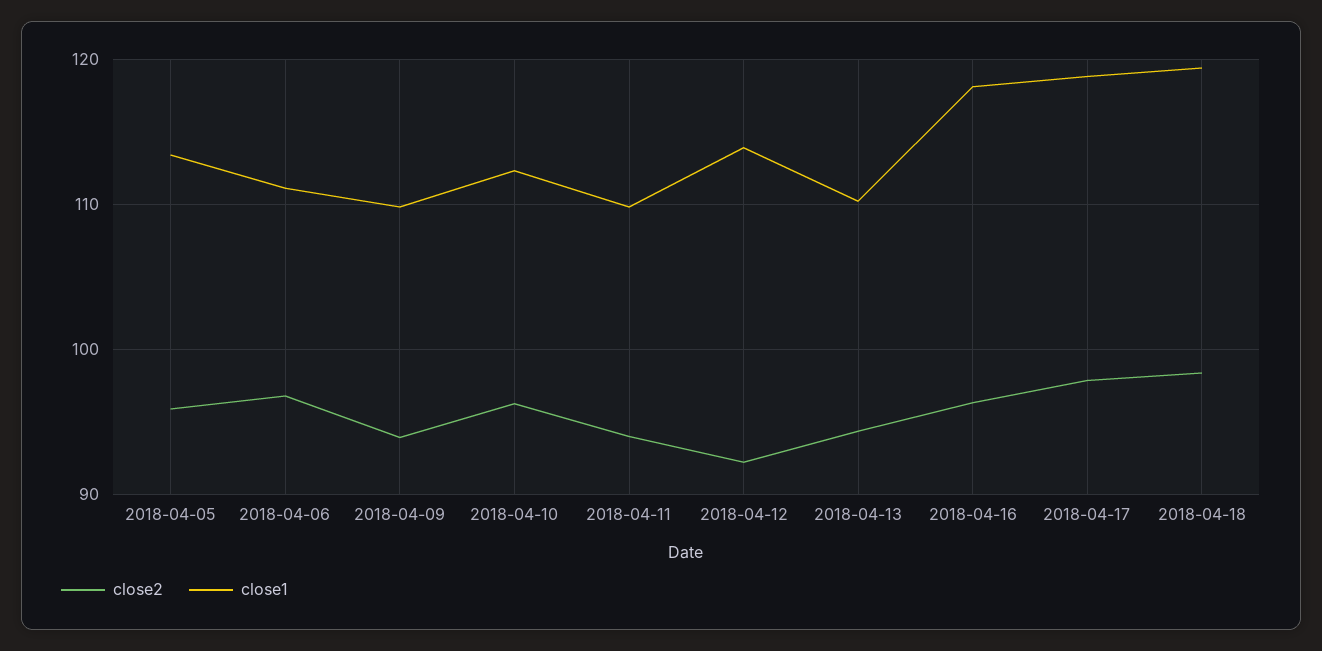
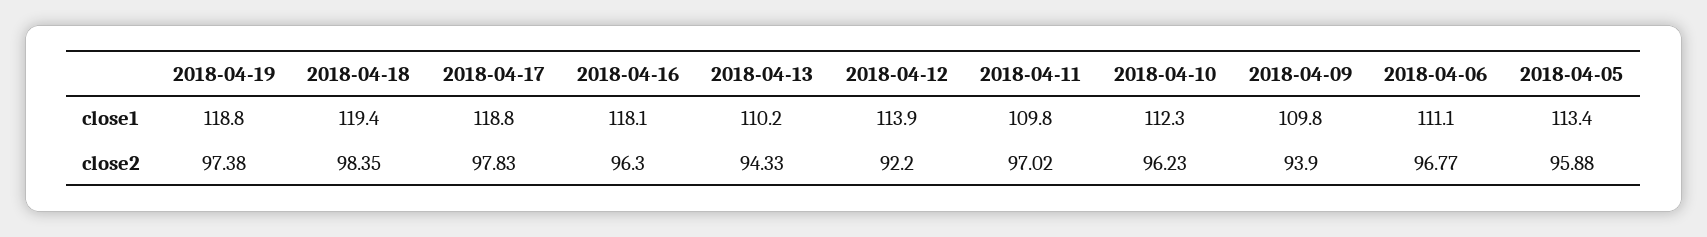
close2, 2018-04-11: 94 -> 97.02
close1, 2018-04-19: none -> 118.8
close2, 2018-04-19: none -> 97.38

